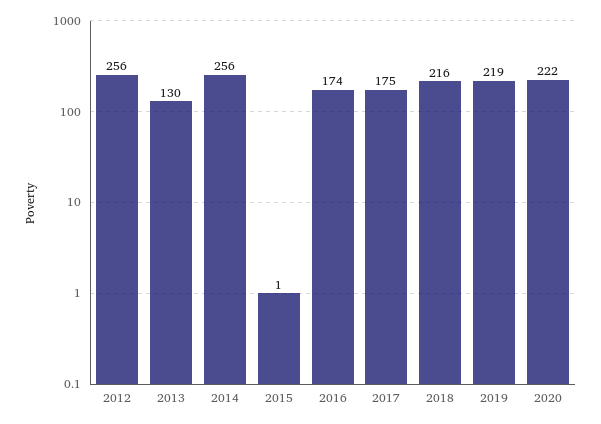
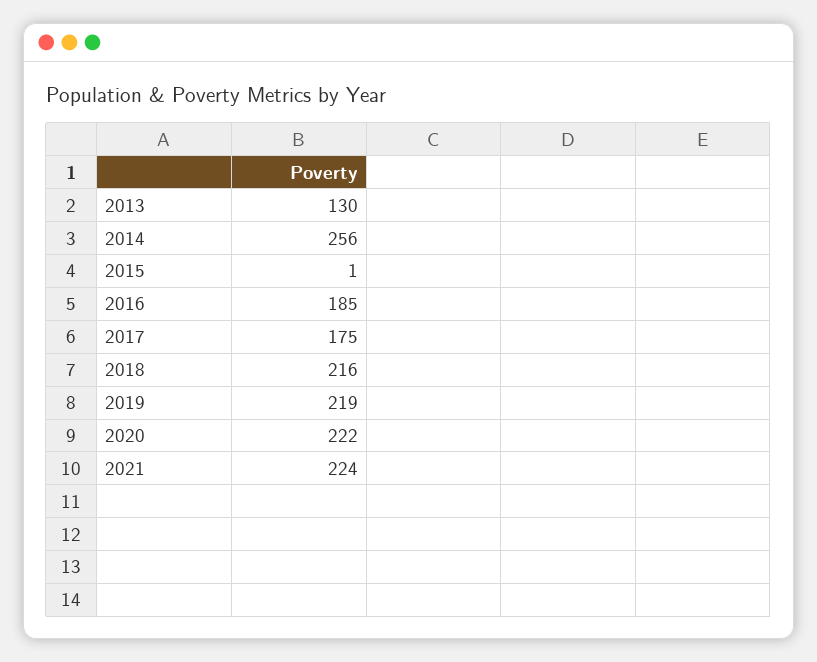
2012: 256 -> none
2016: 174 -> 185
2021: none -> 224

